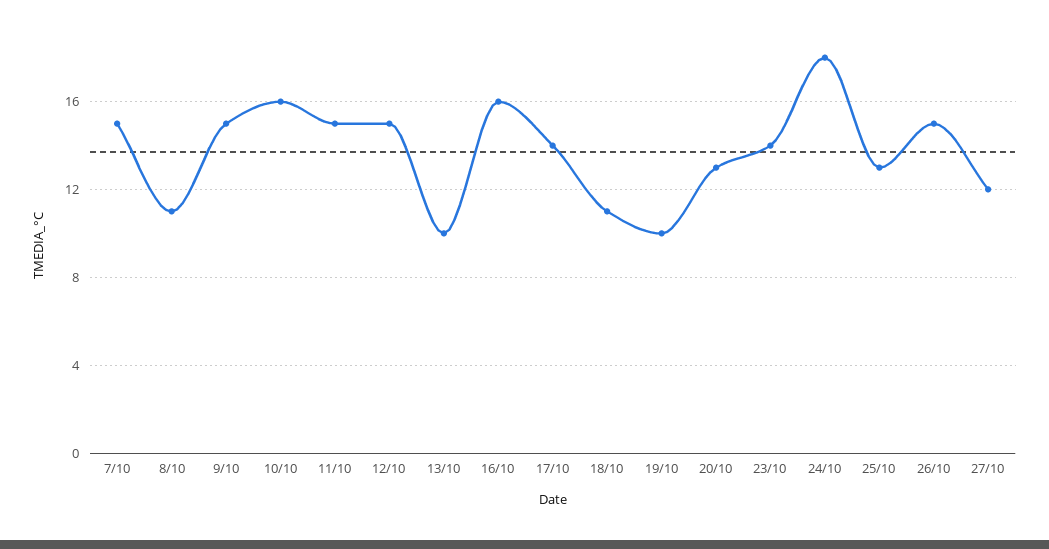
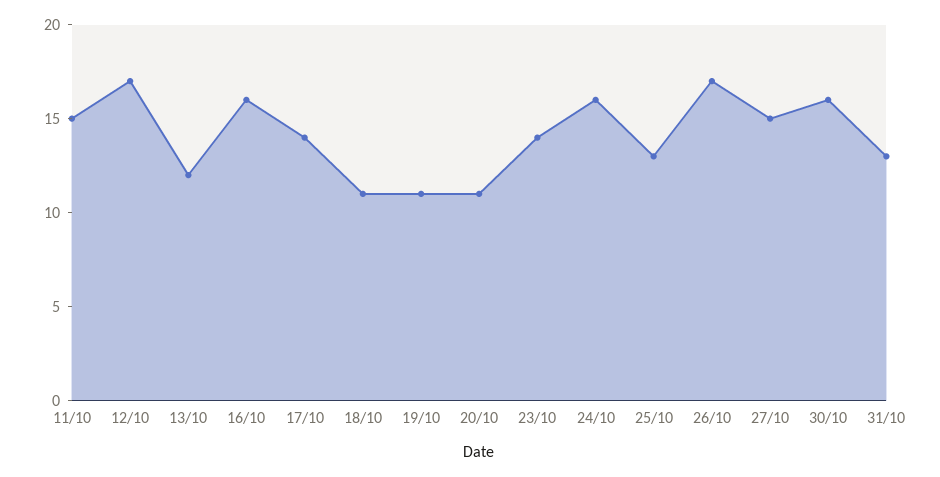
7/10: 15 -> none
8/10: 11 -> none
9/10: 15 -> none
10/10: 16 -> none
12/10: 15 -> 17
13/10: 10 -> 12
19/10: 10 -> 11
20/10: 13 -> 11
24/10: 18 -> 16
26/10: 15 -> 17
27/10: 12 -> 15
30/10: none -> 16
31/10: none -> 13

